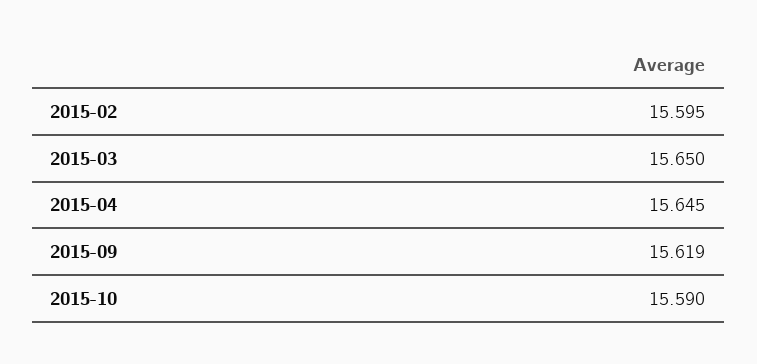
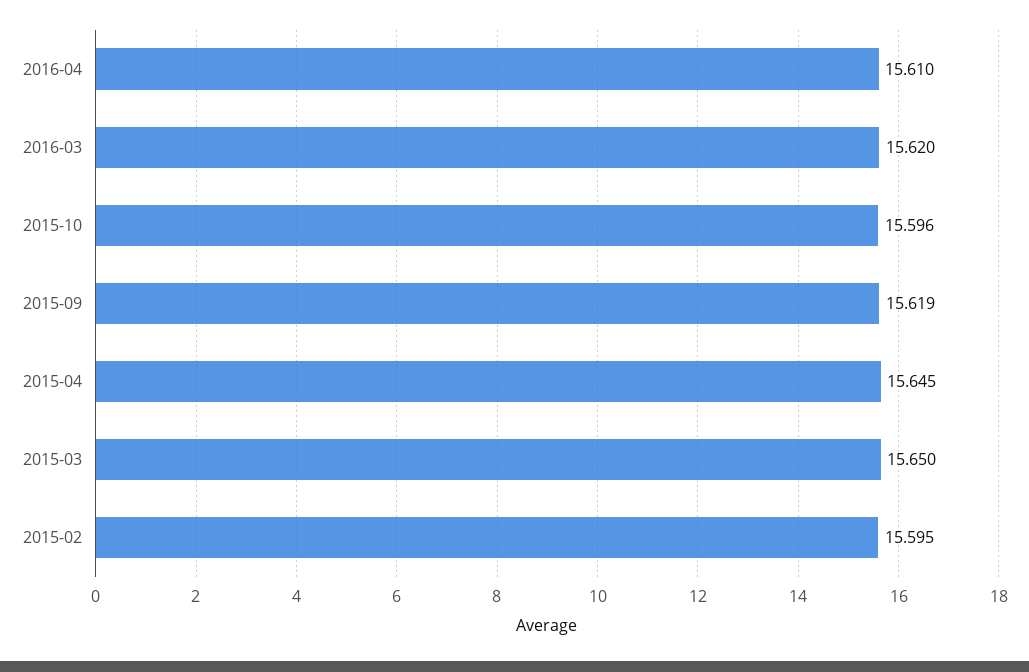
2015-10: 15.59 -> 15.596
2016-04: none -> 15.61
2016-03: none -> 15.62

